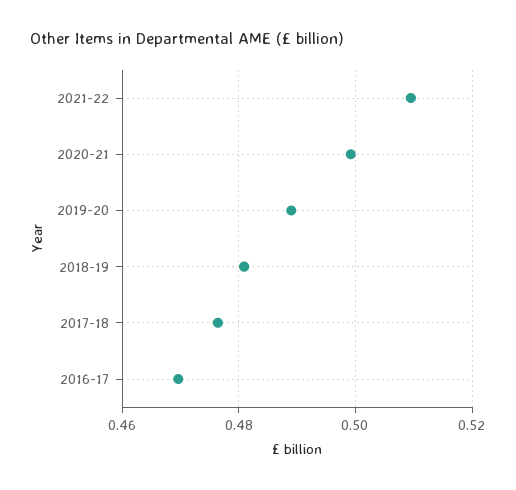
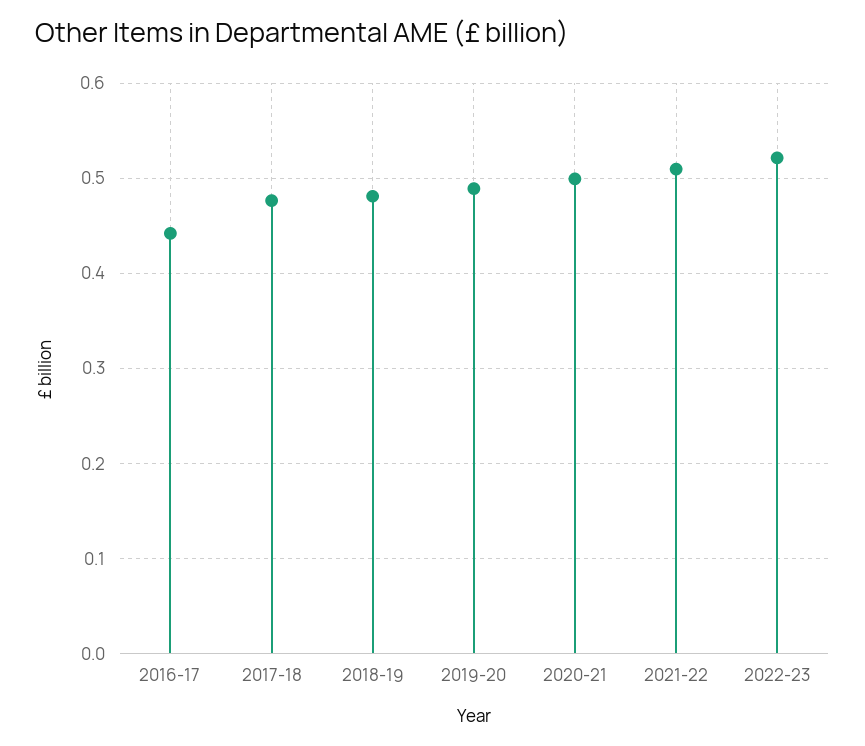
2016-17: 0.47 -> 0.44
2022-23: none -> 0.52

